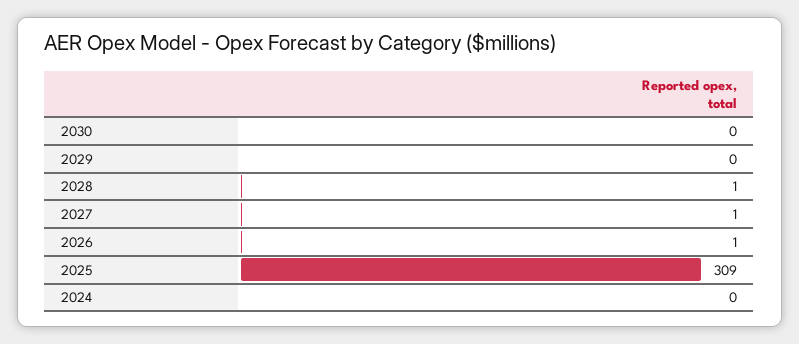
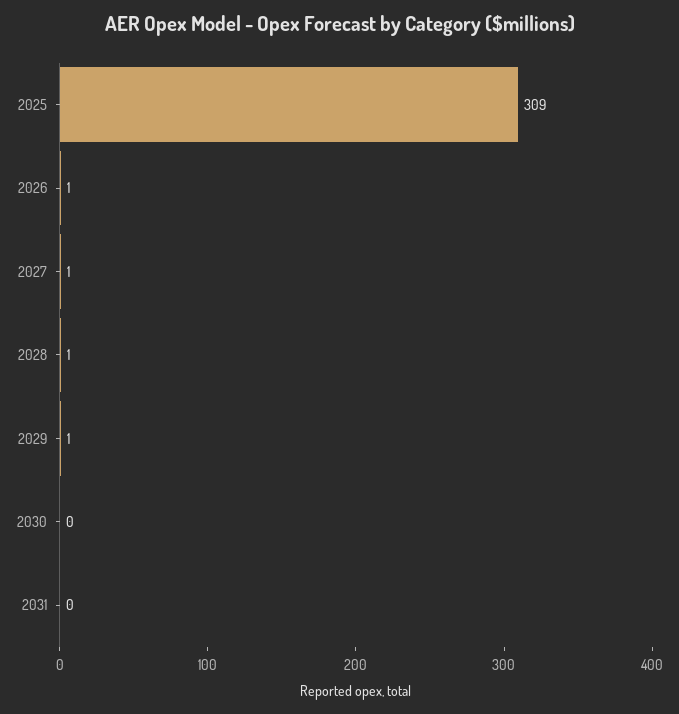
2029: 0 -> 1
2024: 0 -> none
2031: none -> 0

